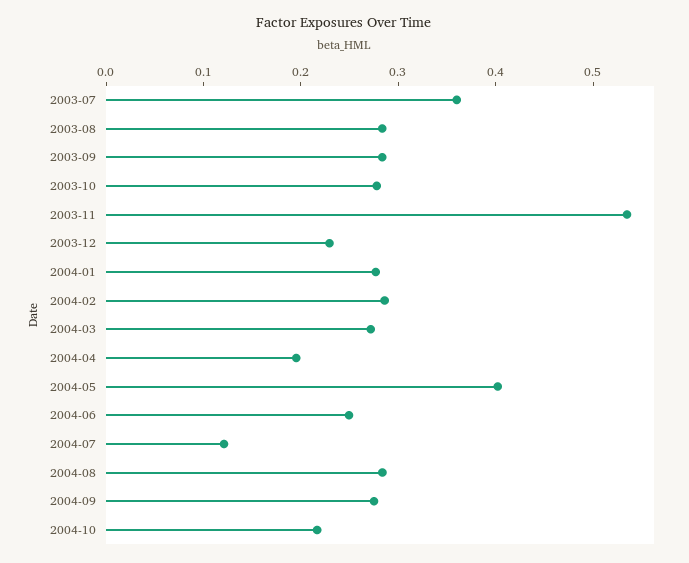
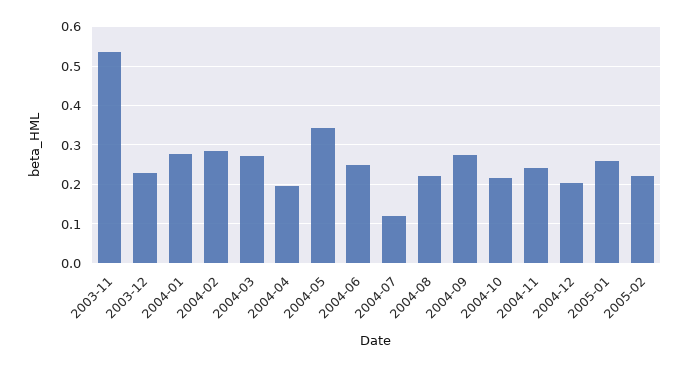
2003-07: 0.36 -> none
2003-08: 0.28 -> none
2003-09: 0.28 -> none
2003-10: 0.28 -> none
2004-05: 0.4 -> 0.34
2004-08: 0.28 -> 0.22
2004-11: none -> 0.24
2004-12: none -> 0.2
2005-01: none -> 0.26
2005-02: none -> 0.22

